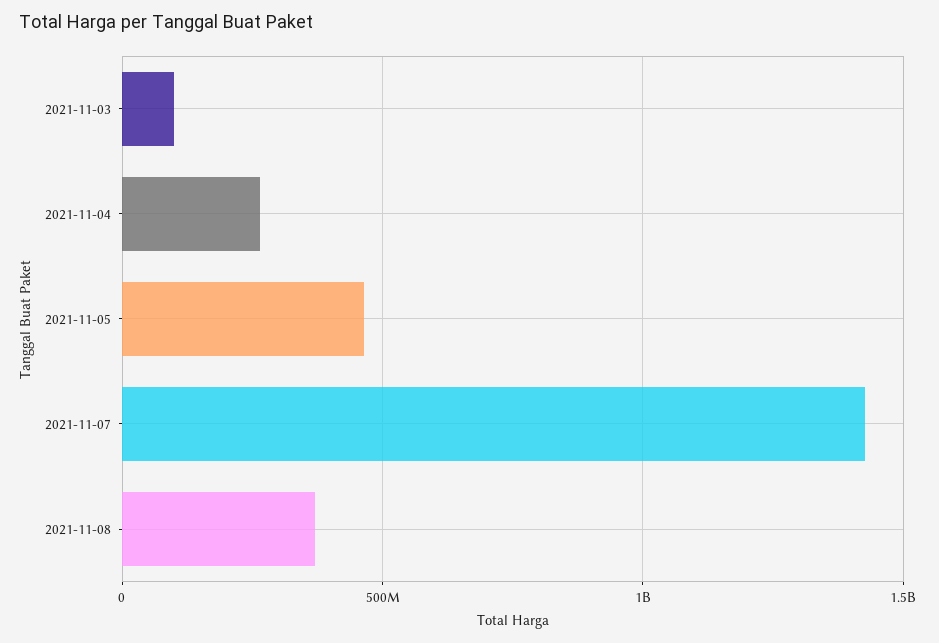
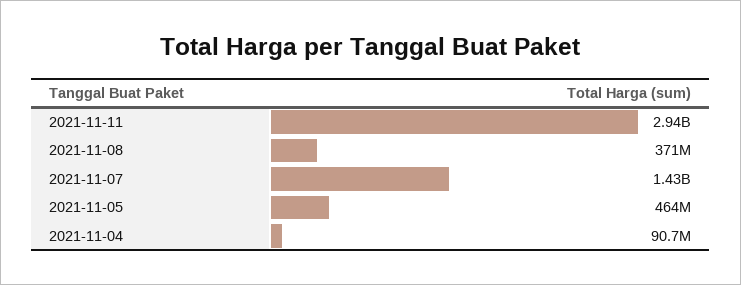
2021-11-03: 100000000 -> none
2021-11-04: 250000000 -> 90700000
2021-11-11: none -> 2940000000

